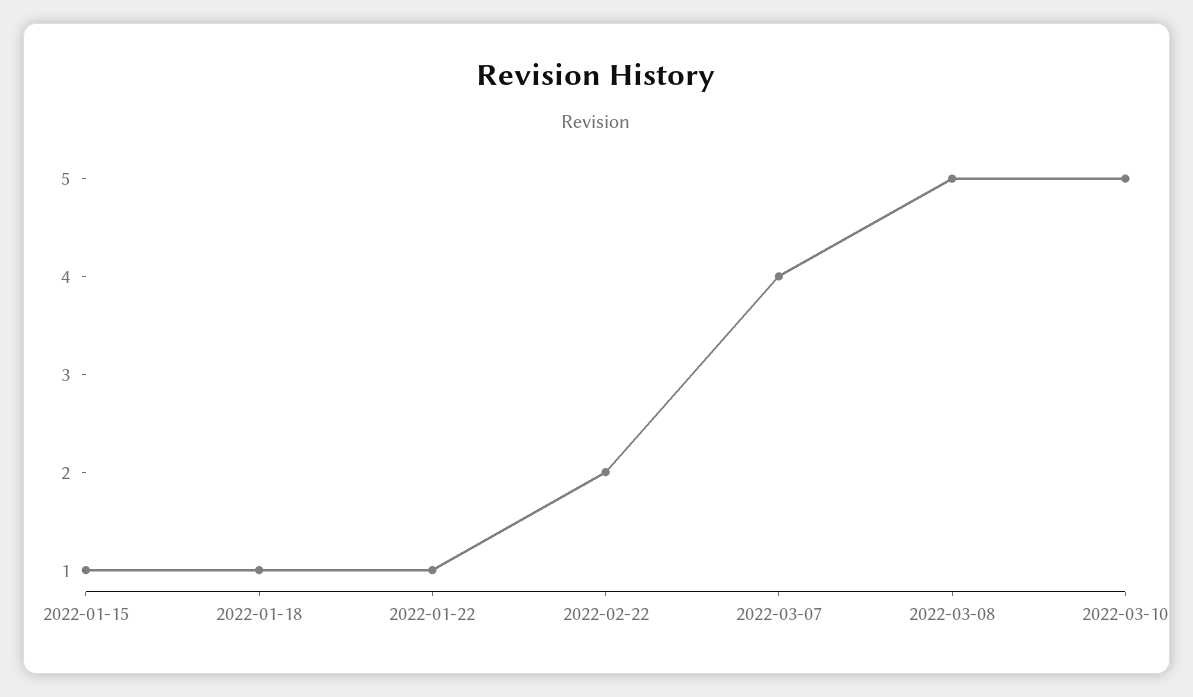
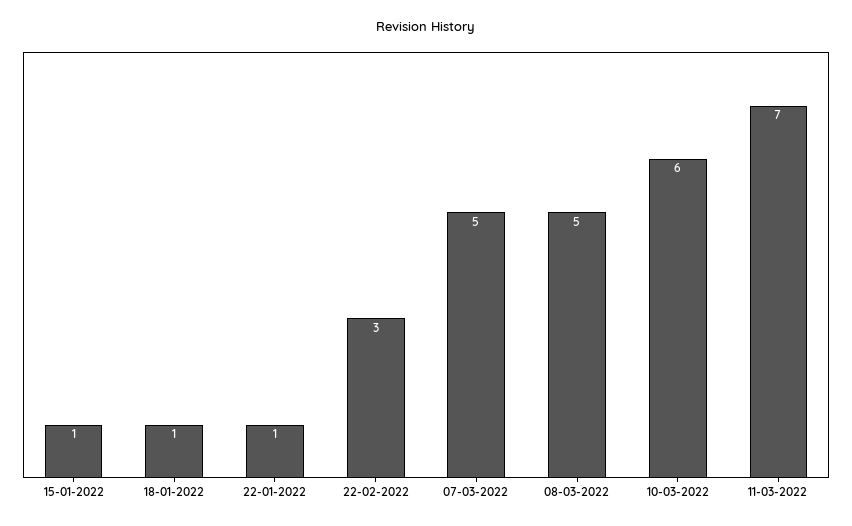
2022-02-22: 2 -> 3
2022-03-07: 4 -> 5
2022-03-10: 5 -> 6
11-03-2022: none -> 7

